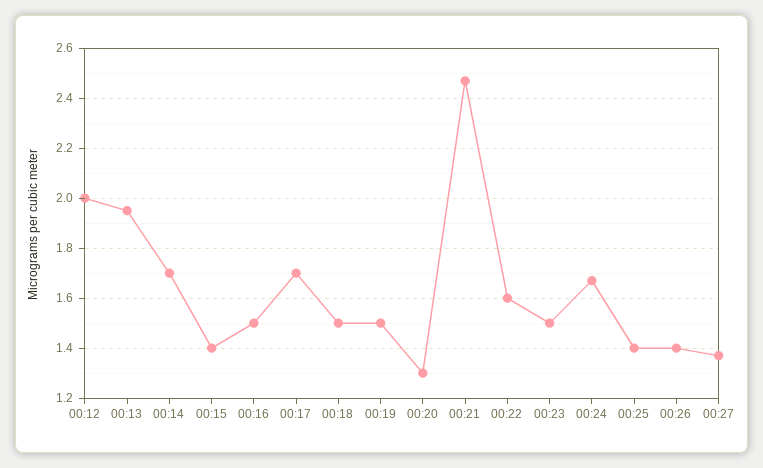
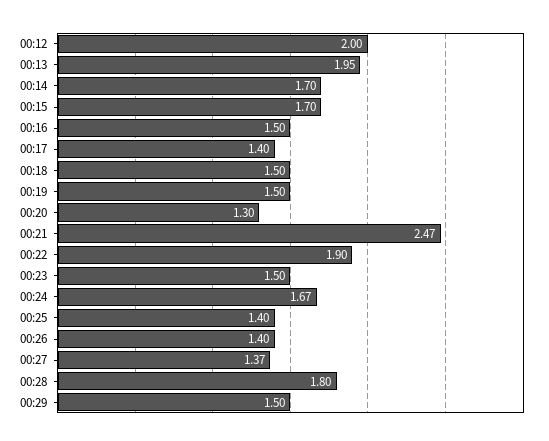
00:15: 1.4 -> 1.7
00:17: 1.7 -> 1.4
00:22: 1.6 -> 1.9
00:28: none -> 1.8
00:29: none -> 1.5

